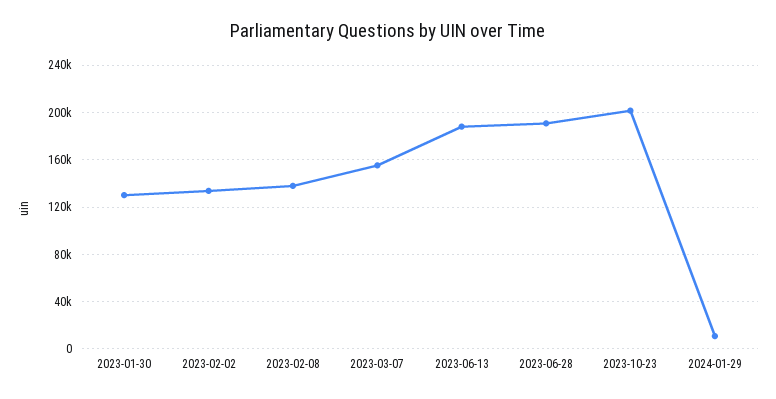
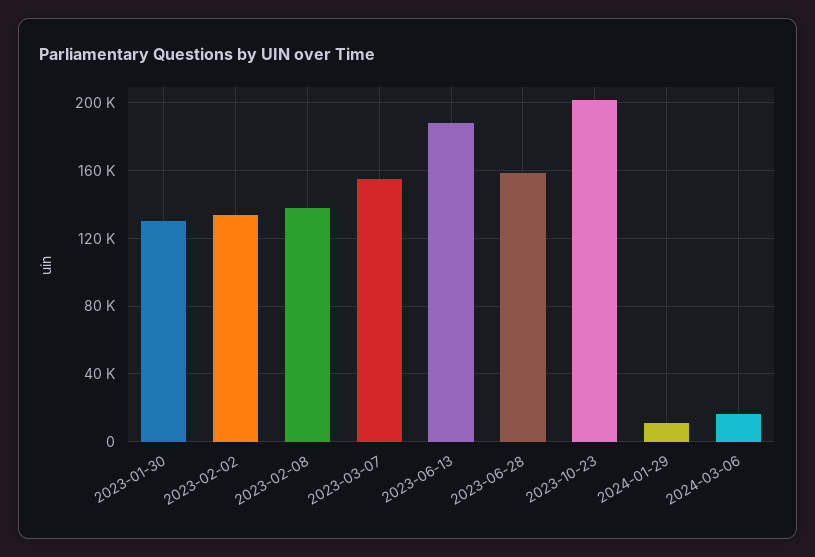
2023-06-28: 190000 -> 160000
2024-03-06: none -> 15000

